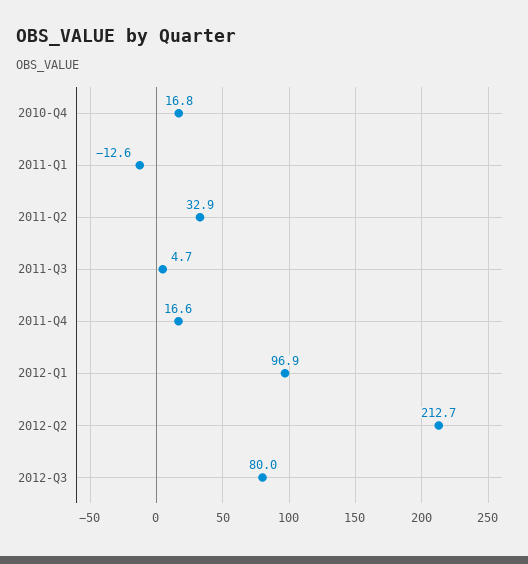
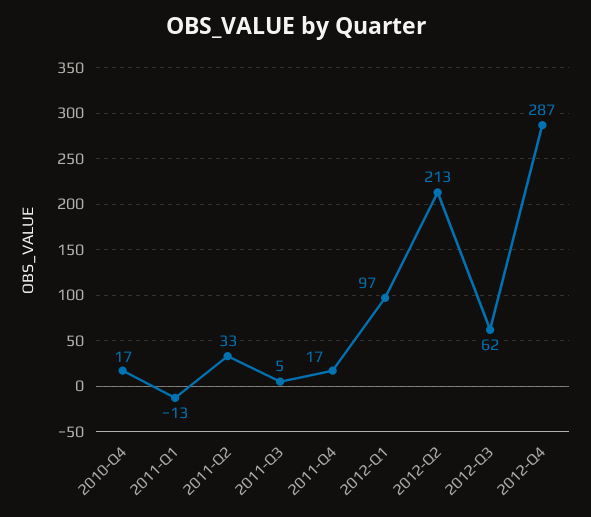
2012-Q3: 80 -> 62
2012-Q4: none -> 287

